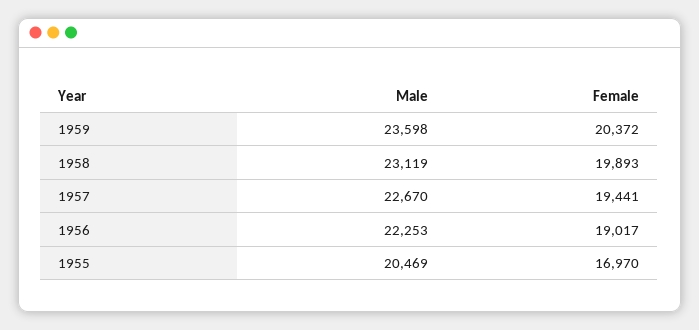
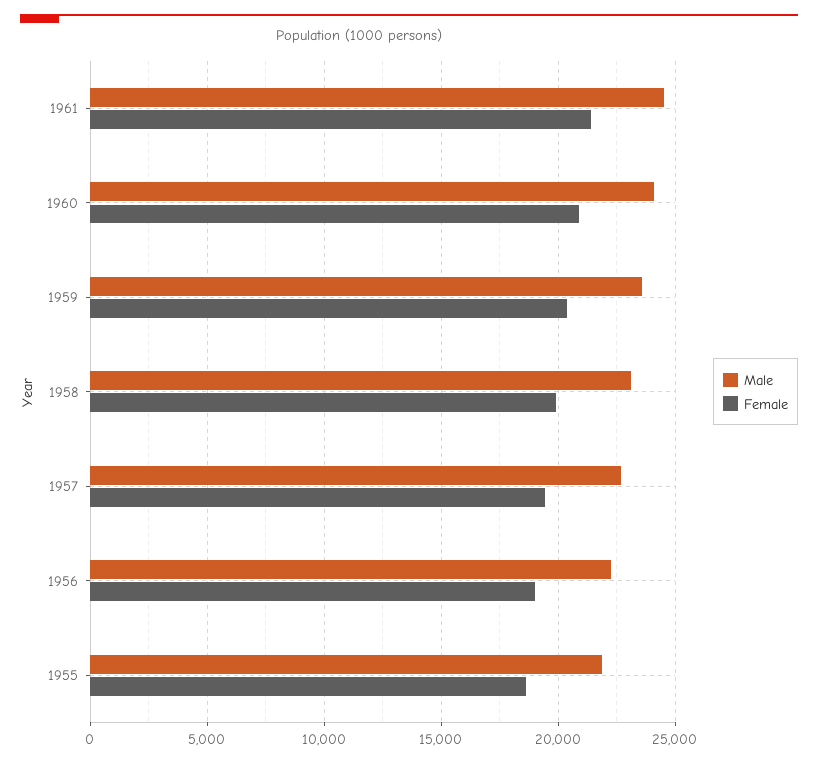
Male, 1955: 20469 -> 22000
Female, 1955: 16970 -> 18500
Male, 1961: none -> 24500
Female, 1961: none -> 21500
Male, 1960: none -> 24000
Female, 1960: none -> 21000

